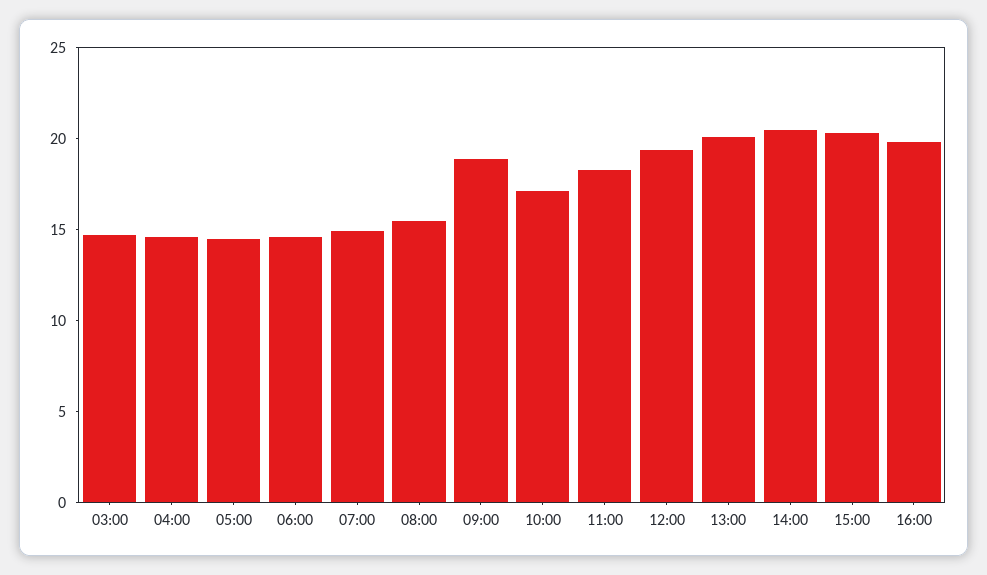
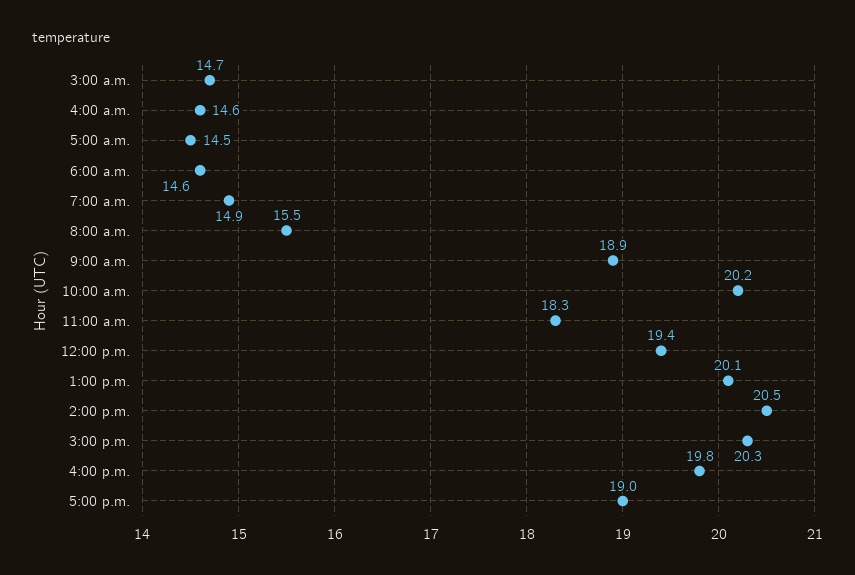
10:00: 17 -> 20.2
5:00 p.m.: none -> 19

